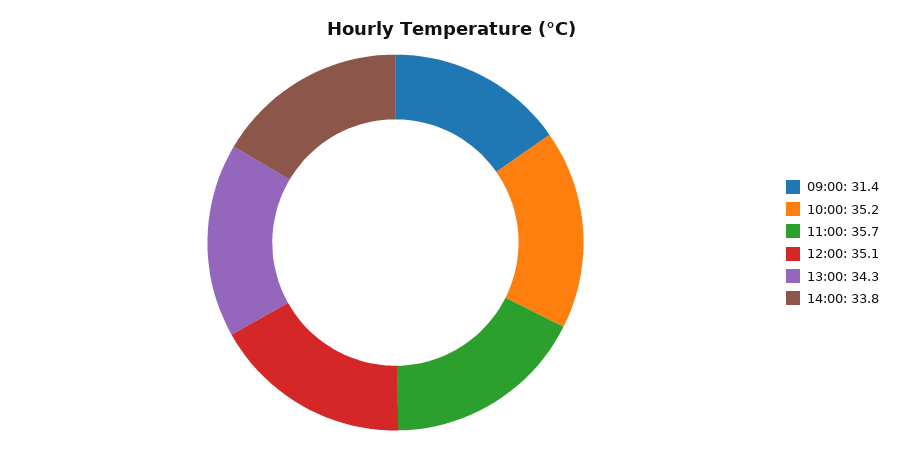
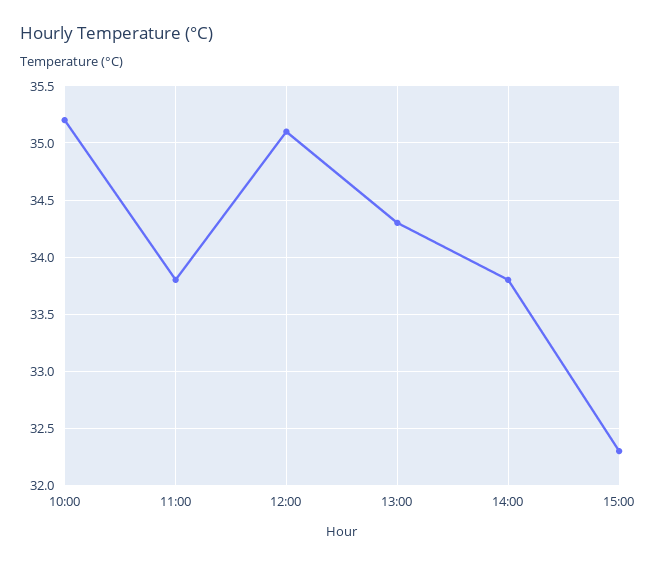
09:00: 31.4 -> none
11:00: 35.7 -> 33.8
15:00: none -> 32.3

